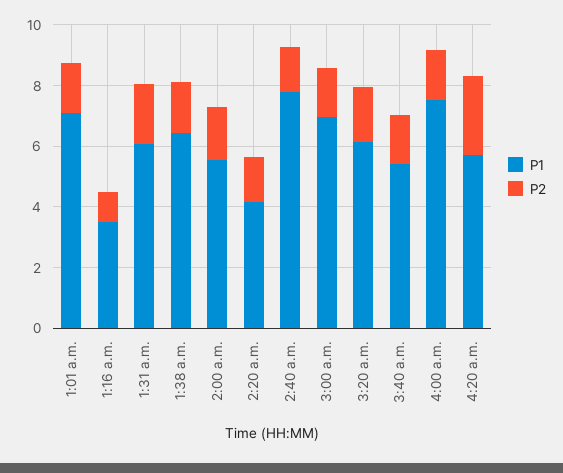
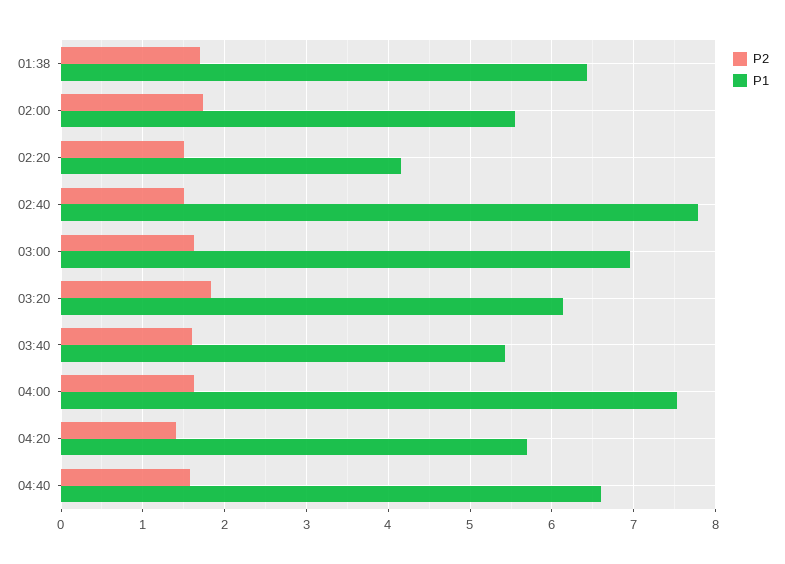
P1, 1:01 a.m.: 7 -> none
P2, 1:01 a.m.: 1.5 -> none
P1, 1:16 a.m.: 3.5 -> none
P2, 1:16 a.m.: 1 -> none
P1, 1:31 a.m.: 6 -> none
P2, 1:31 a.m.: 2 -> none
P2, 4:20 a.m.: 2.5 -> 1.4
P2, 04:40: none -> 1.6
P1, 04:40: none -> 6.6

